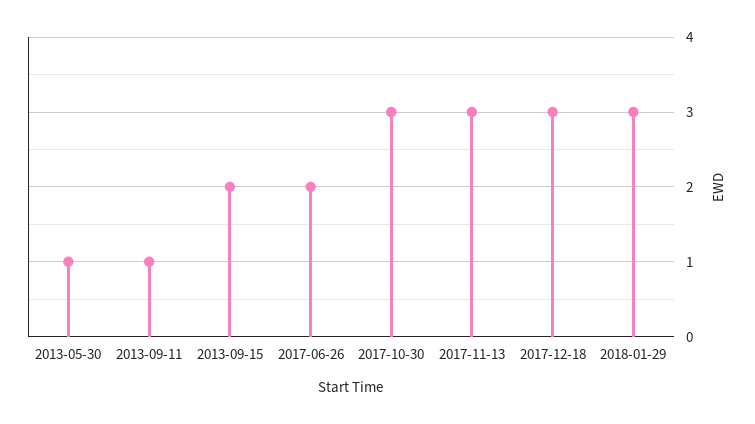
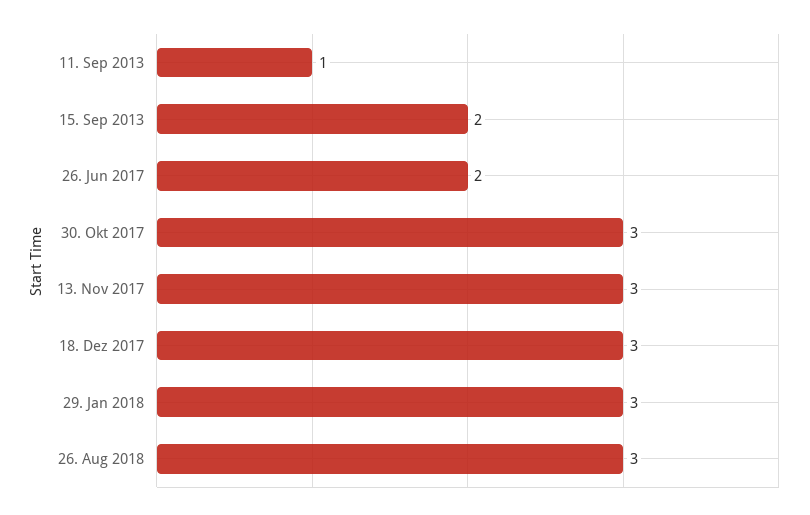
2013-05-30: 1 -> none
26. Aug 2018: none -> 3

